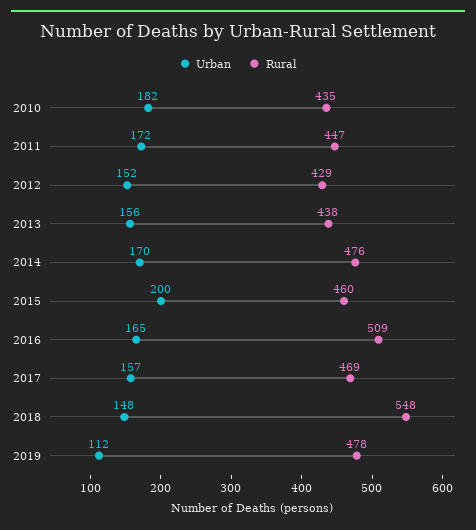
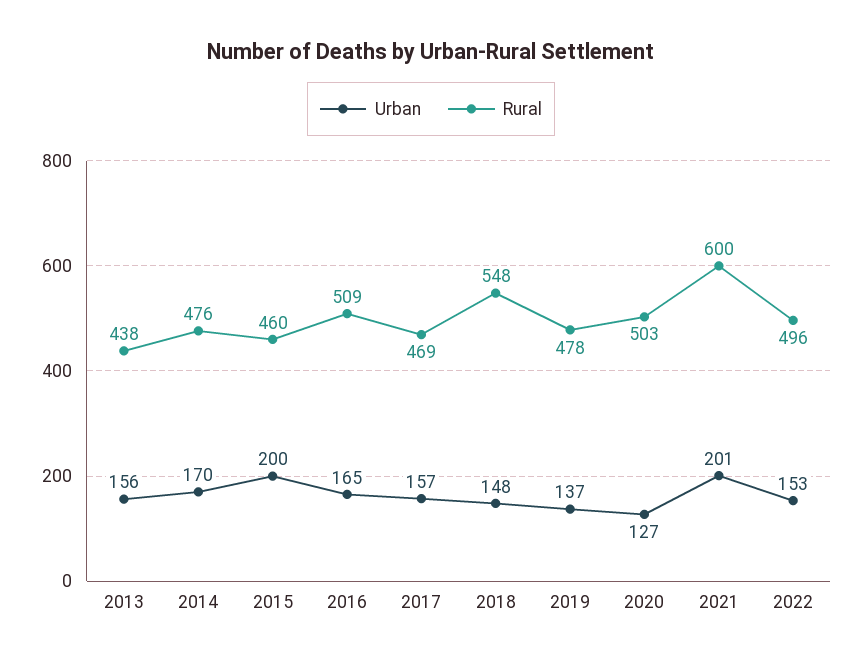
Urban, 2010: 182 -> none
Rural, 2010: 435 -> none
Urban, 2011: 172 -> none
Rural, 2011: 447 -> none
Urban, 2012: 152 -> none
Rural, 2012: 429 -> none
Urban, 2019: 112 -> 137
Urban, 2020: none -> 127
Rural, 2020: none -> 503
Urban, 2021: none -> 201
Rural, 2021: none -> 600
Urban, 2022: none -> 153
Rural, 2022: none -> 496

